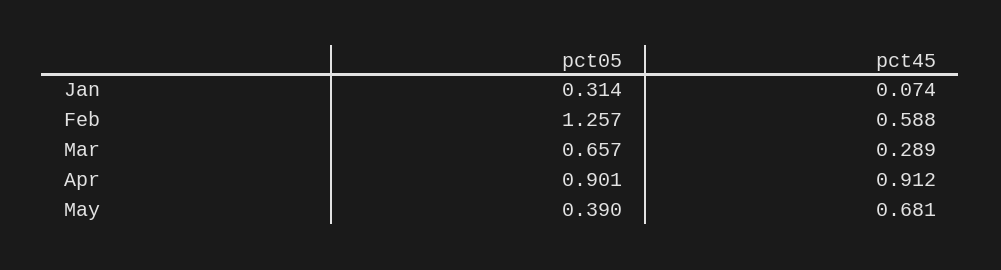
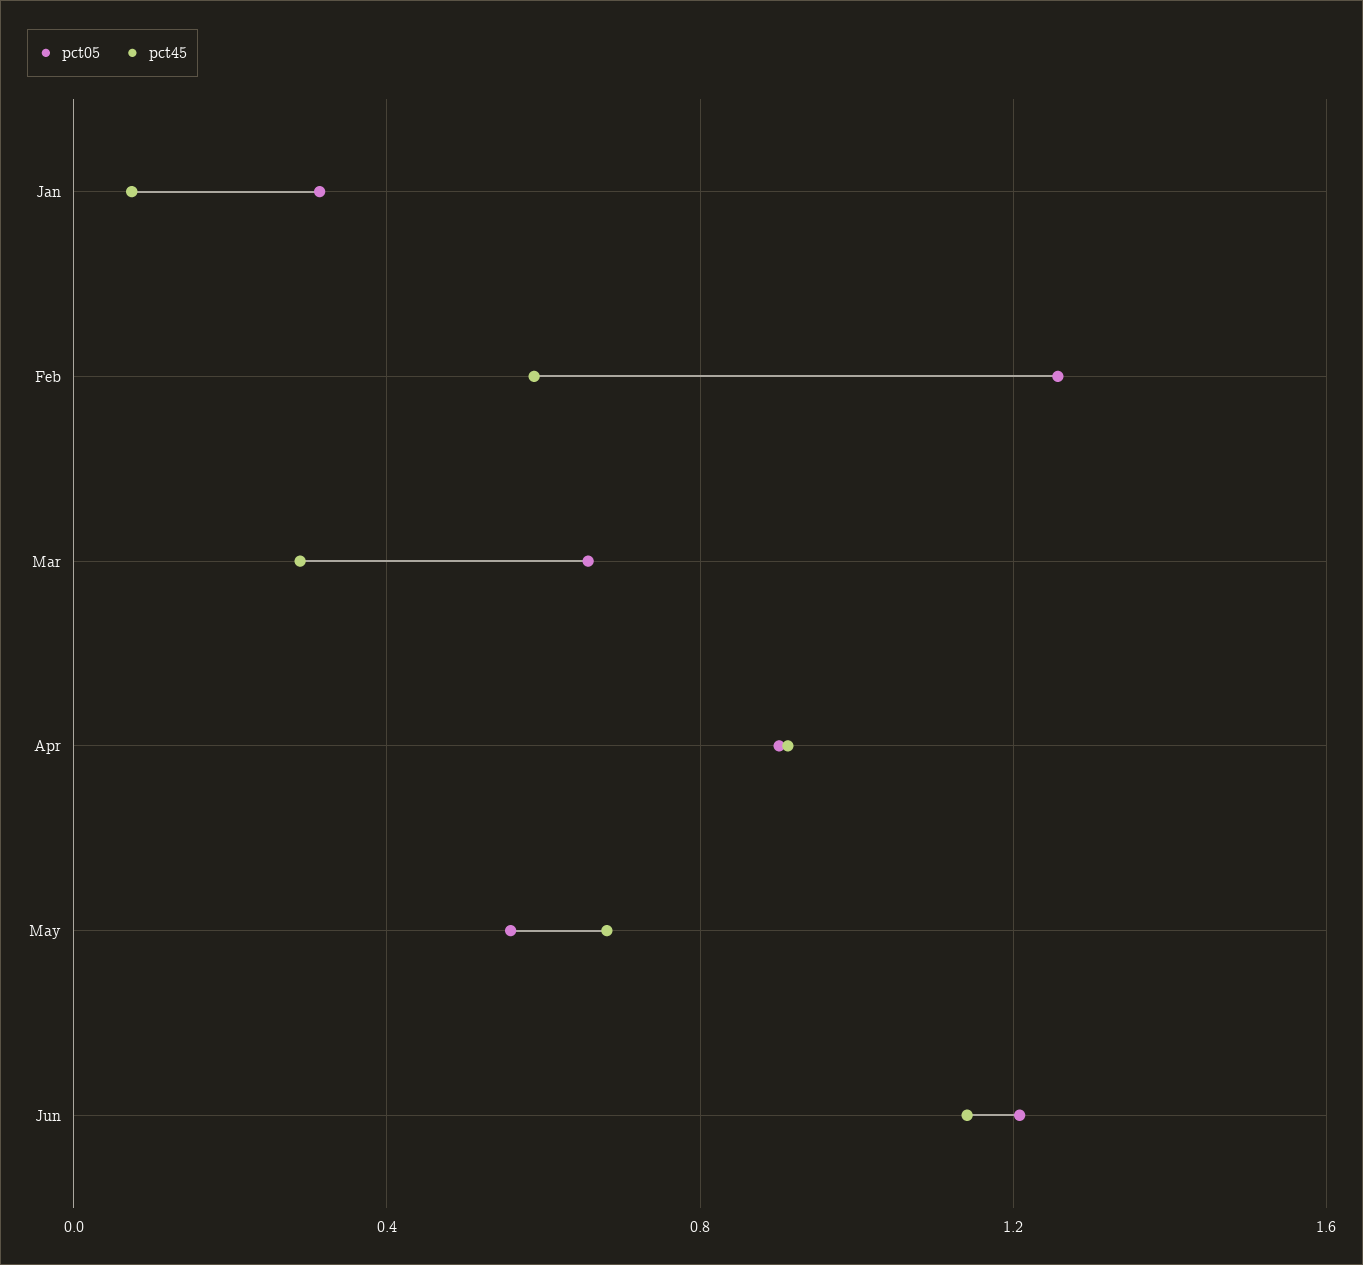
pct05, May: 0.39 -> 0.55
pct05, Jun: none -> 1.2
pct45, Jun: none -> 1.15

